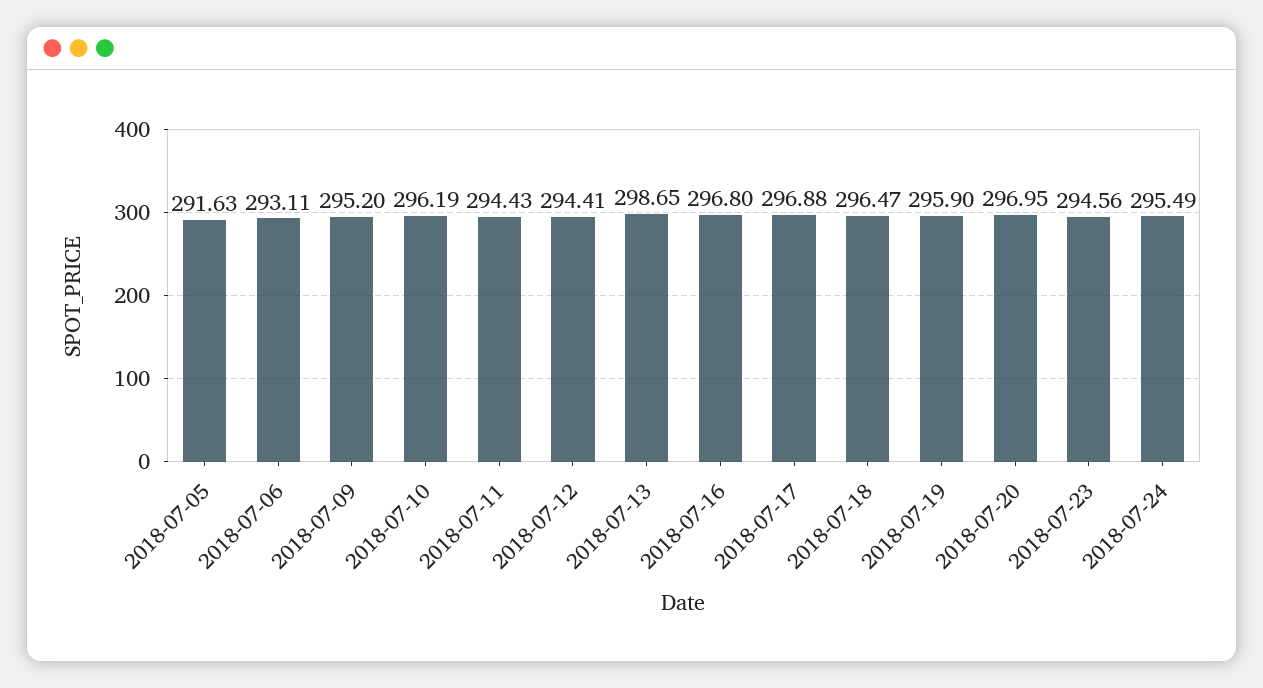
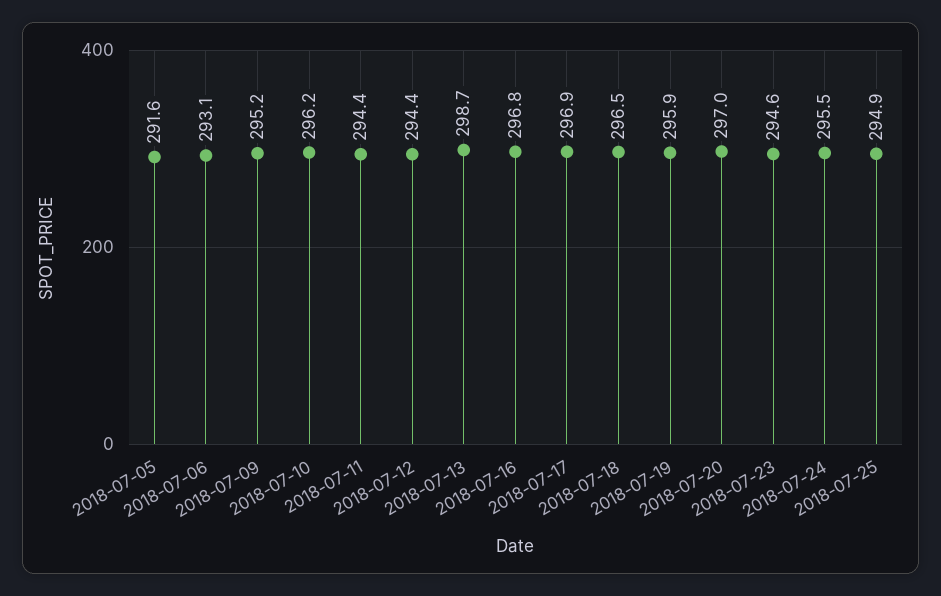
2018-07-25: none -> 294.9

